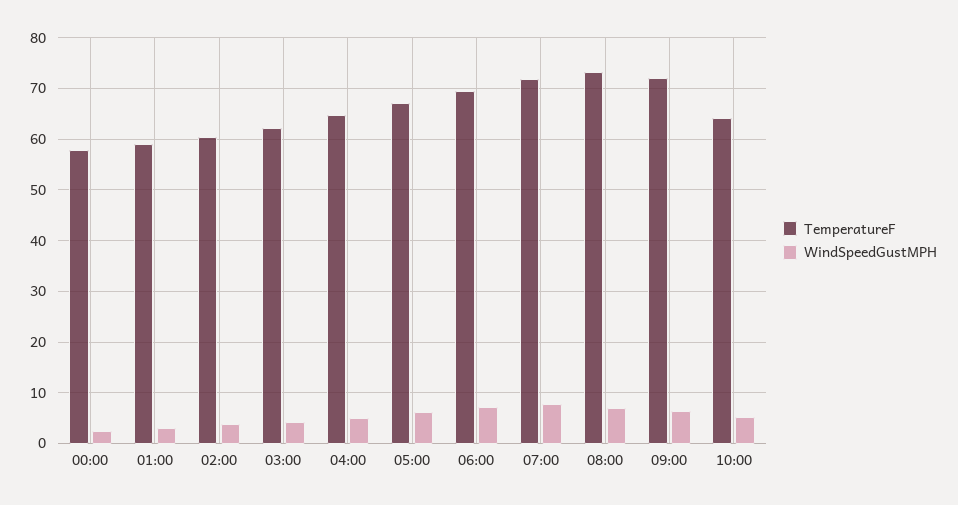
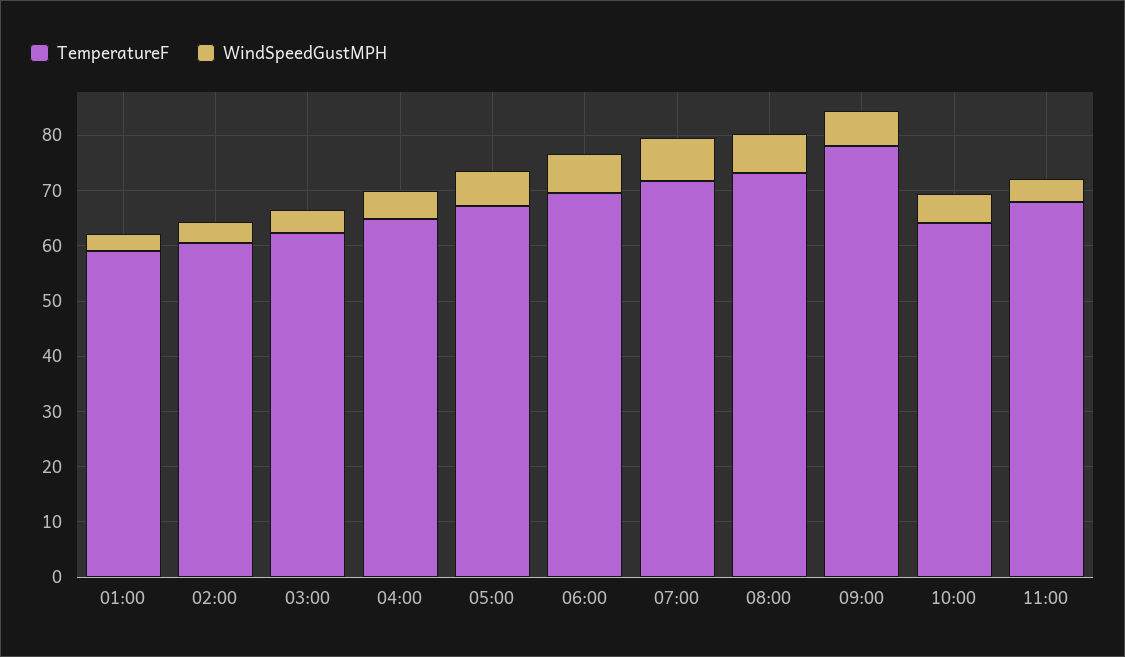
TemperatureF, 00:00: 58 -> none
WindSpeedGustMPH, 00:00: 2 -> none
TemperatureF, 09:00: 72 -> 78
TemperatureF, 11:00: none -> 68
WindSpeedGustMPH, 11:00: none -> 4

